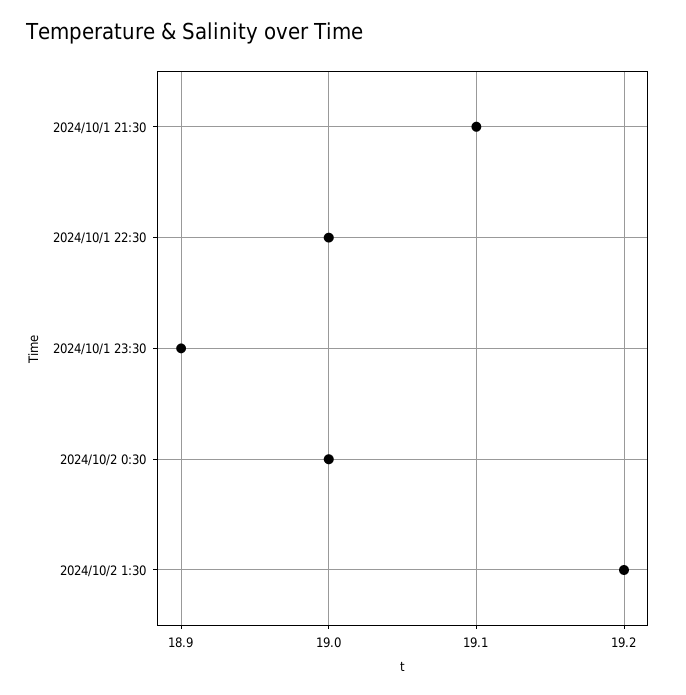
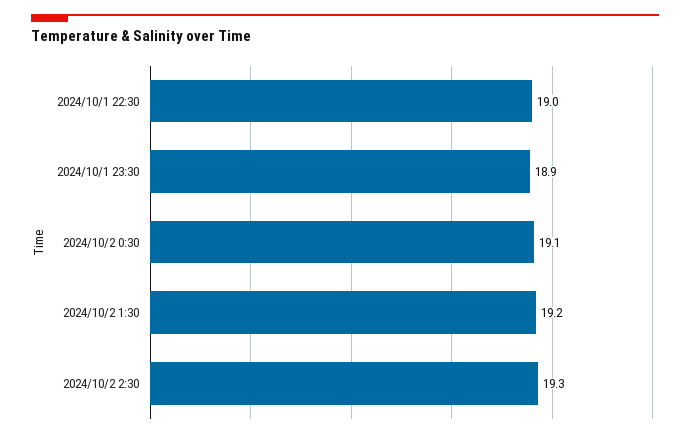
2024/10/1 21:30: 19.1 -> none
2024/10/2 0:30: 19 -> 19.1
2024/10/2 2:30: none -> 19.3

